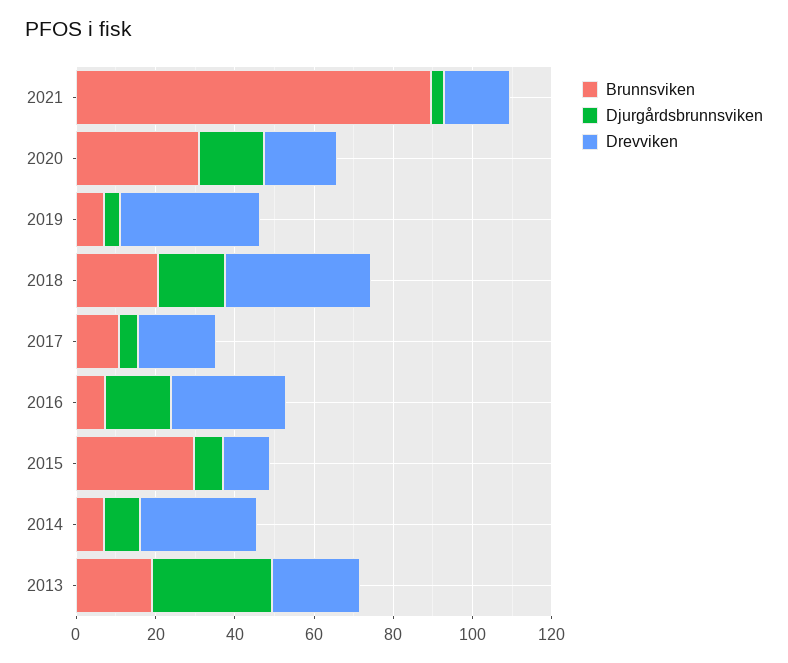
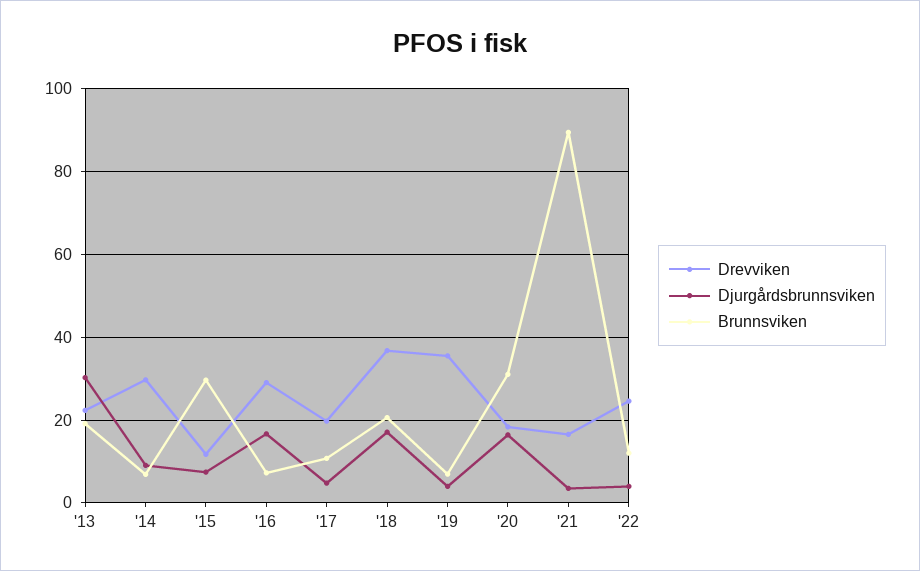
Drevviken, '22: none -> 24
Djurgårdsbrunnsviken, '22: none -> 4
Brunnsviken, '22: none -> 12

